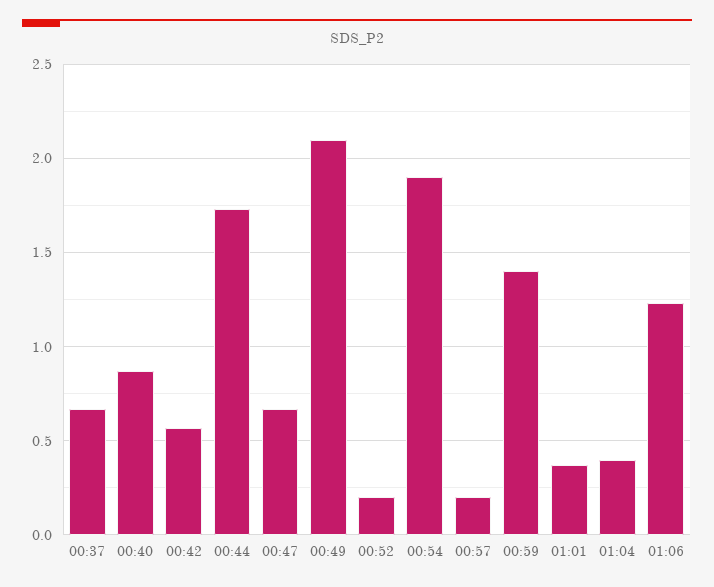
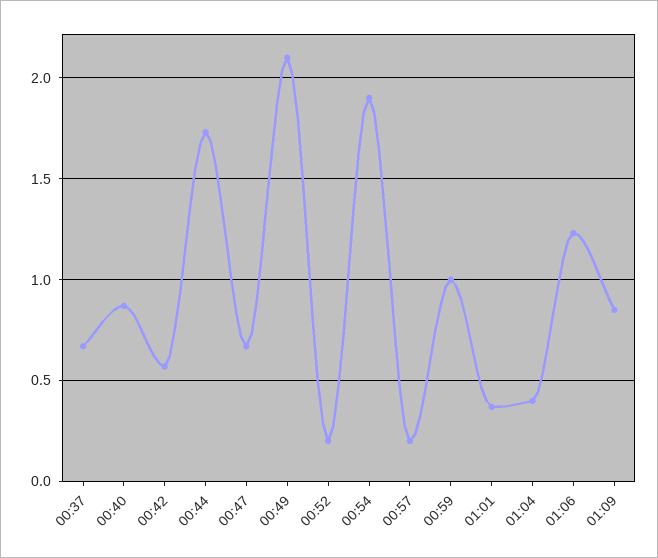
00:59: 1.4 -> 1
01:09: none -> 0.85

